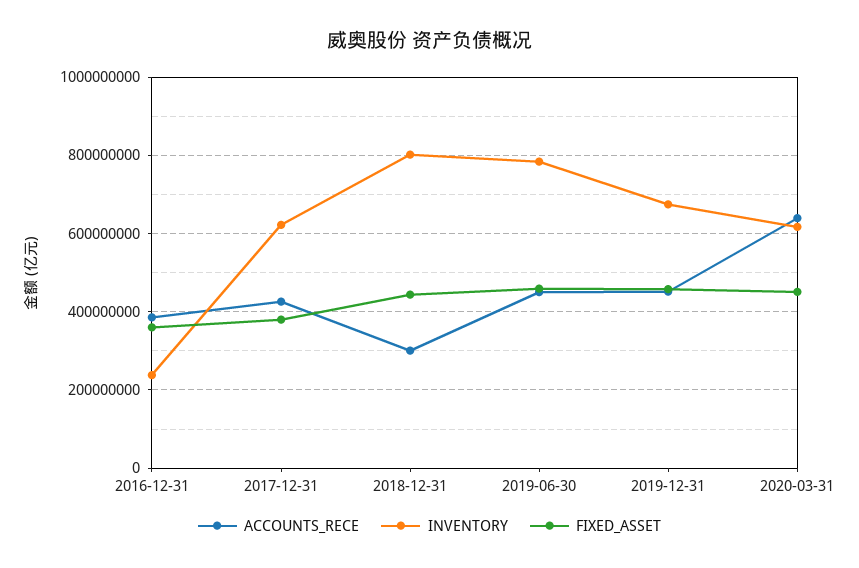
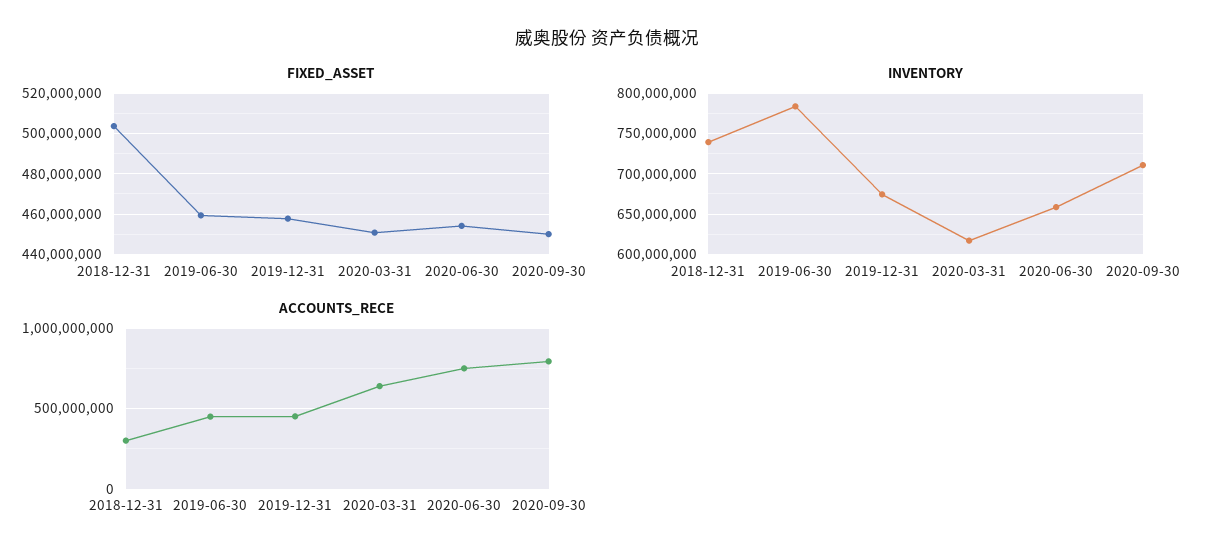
ACCOUNTS_RECE, 2016-12-31: 380000000 -> none
INVENTORY, 2016-12-31: 240000000 -> none
FIXED_ASSET, 2016-12-31: 360000000 -> none
ACCOUNTS_RECE, 2017-12-31: 420000000 -> none
INVENTORY, 2017-12-31: 620000000 -> none
FIXED_ASSET, 2017-12-31: 380000000 -> none
INVENTORY, 2018-12-31: 800000000 -> 740000000
FIXED_ASSET, 2018-12-31: 440000000 -> 505000000
FIXED_ASSET, 2020-06-30: none -> 455000000
FIXED_ASSET, 2020-09-30: none -> 450000000
INVENTORY, 2020-06-30: none -> 660000000
INVENTORY, 2020-09-30: none -> 710000000
ACCOUNTS_RECE, 2020-06-30: none -> 750000000
ACCOUNTS_RECE, 2020-09-30: none -> 800000000

